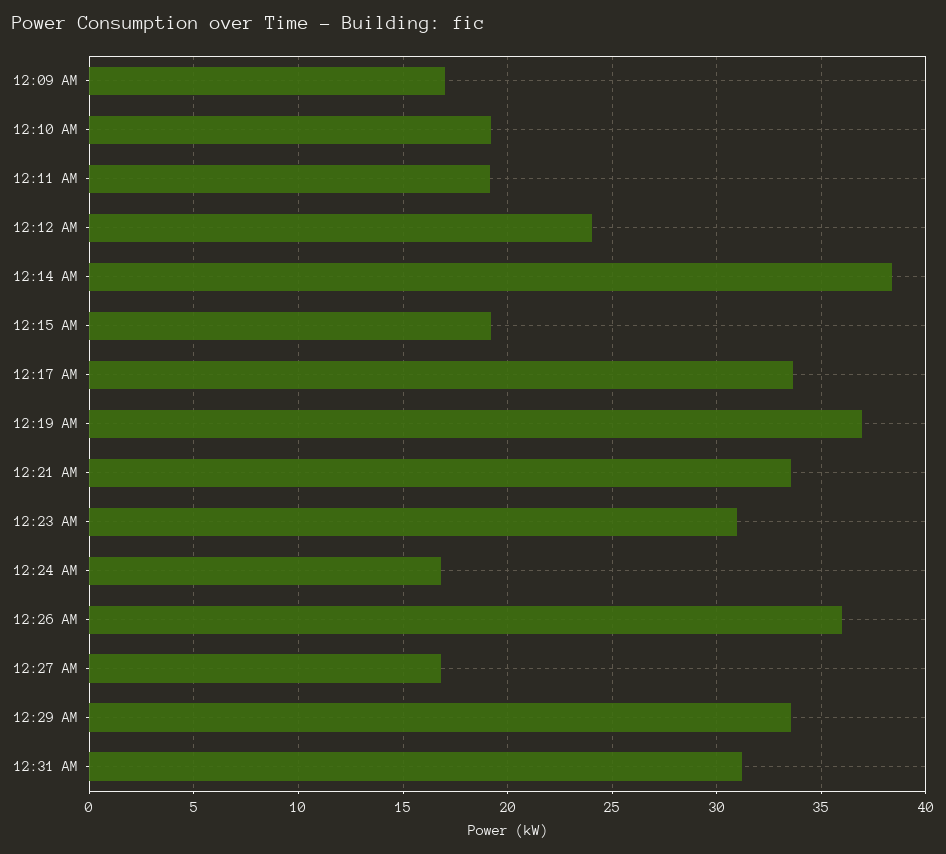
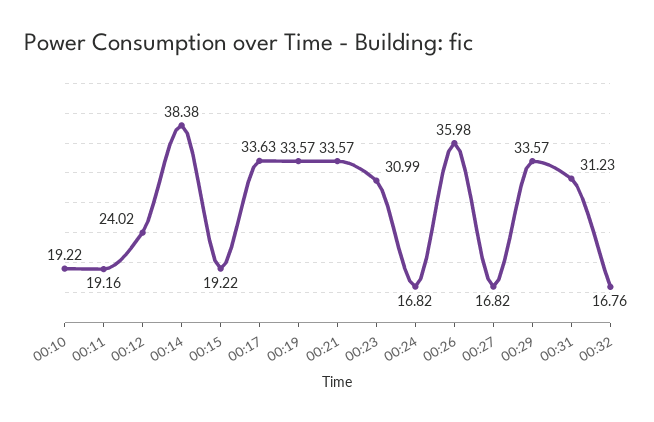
12:09 AM: 17 -> none
12:19 AM: 37 -> 33.57
00:32: none -> 16.76

